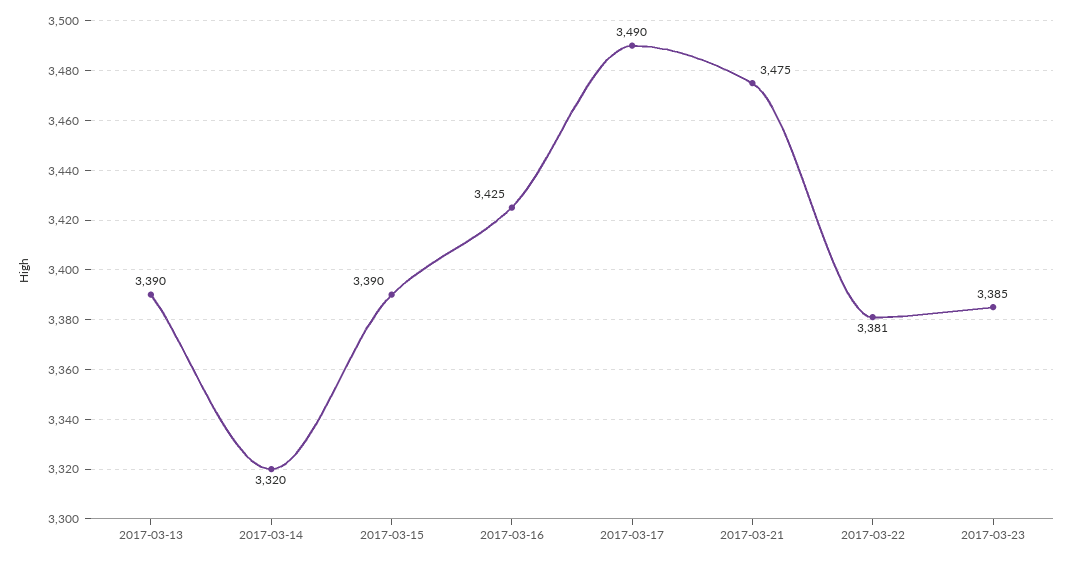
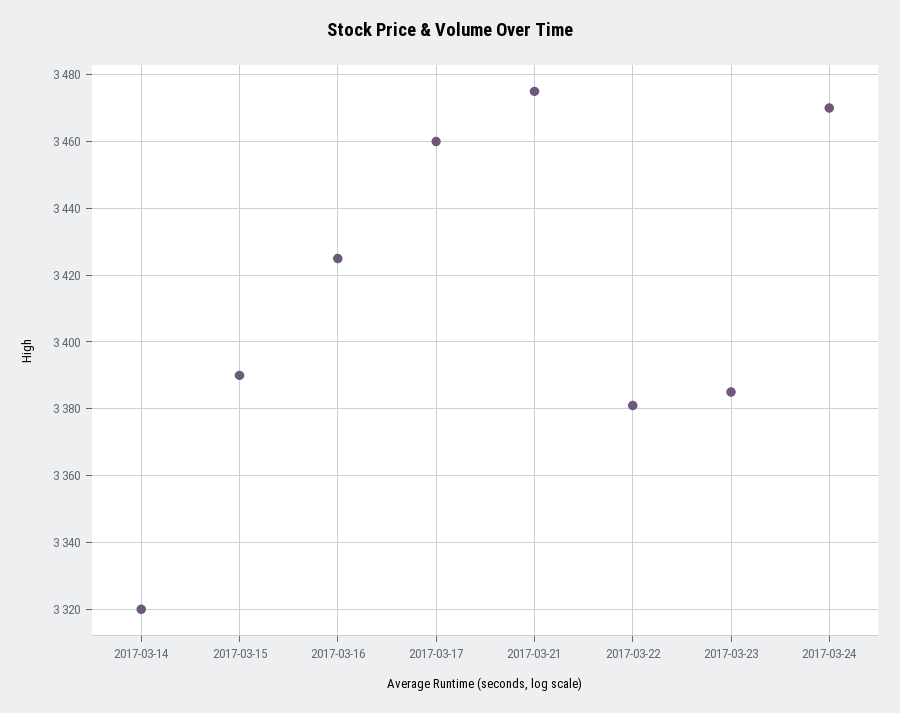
2017-03-13: 3390 -> none
2017-03-17: 3490 -> 3460
2017-03-24: none -> 3470

